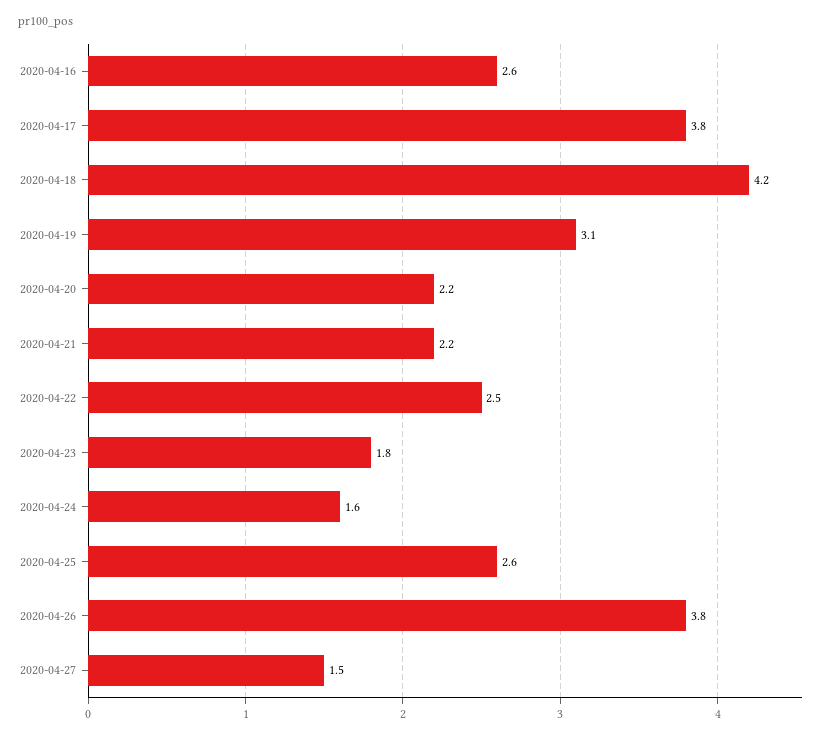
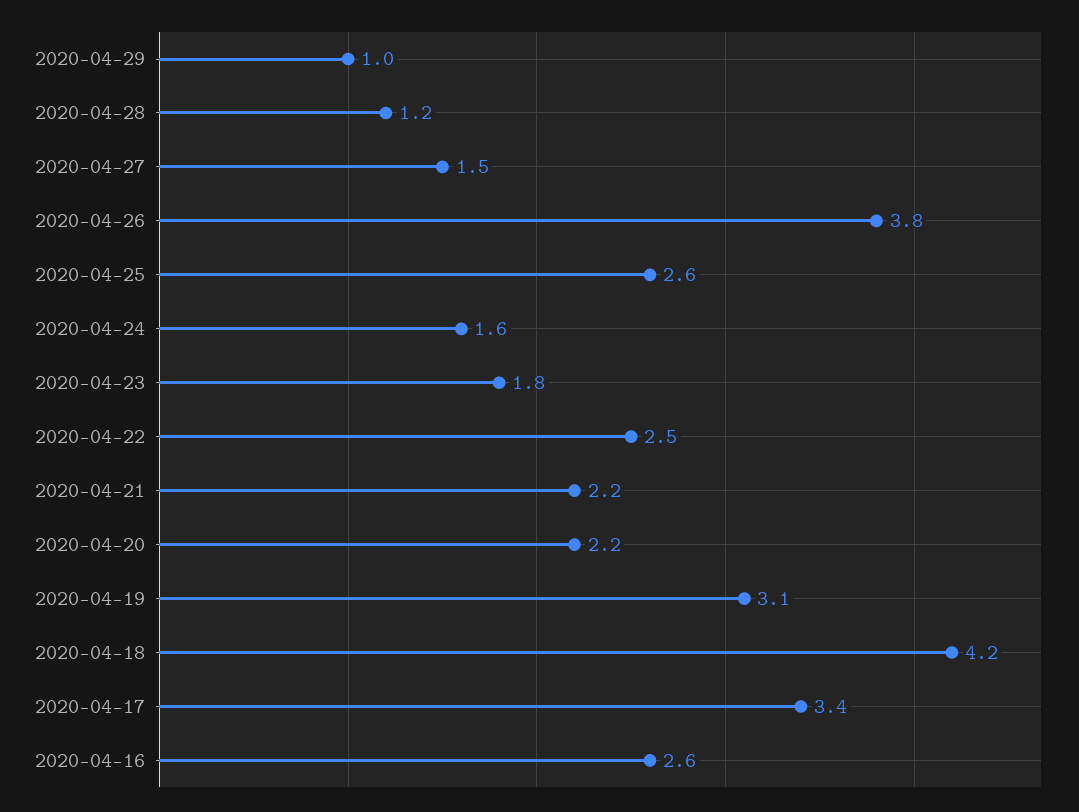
2020-04-17: 3.8 -> 3.4
2020-04-29: none -> 1
2020-04-28: none -> 1.2

